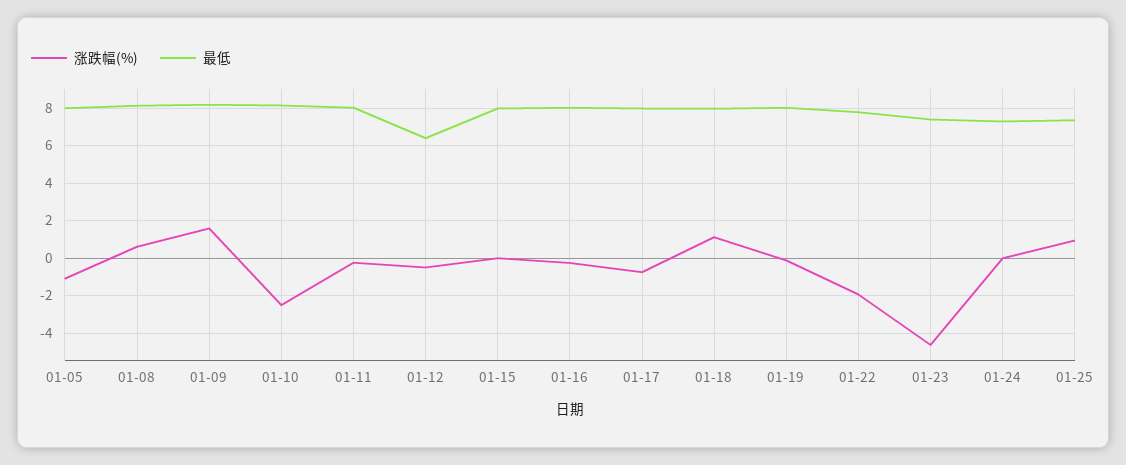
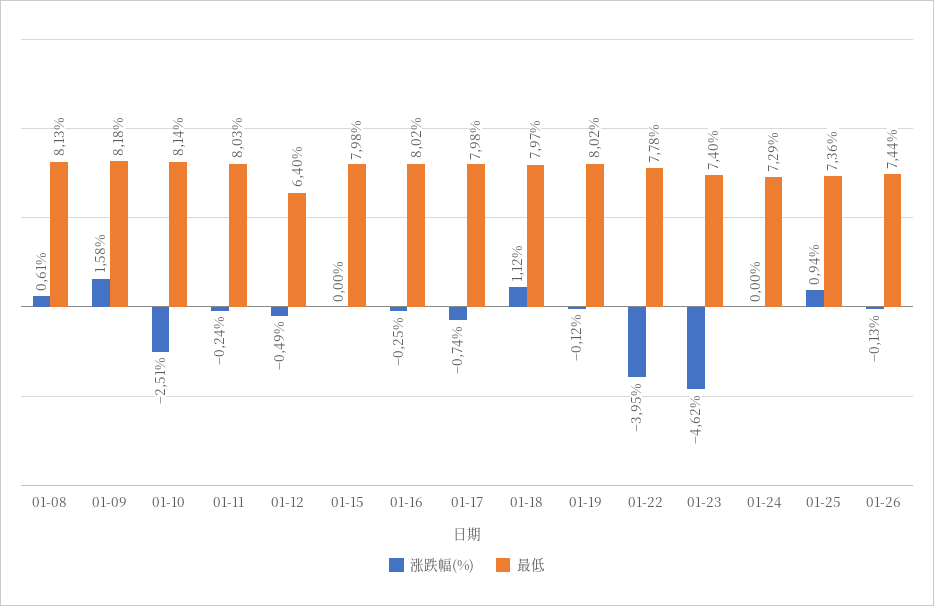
涨跌幅(%), 01-05: -1 -> none
最低, 01-05: 8 -> none
涨跌幅(%), 01-22: -2 -> -3.95
涨跌幅(%), 01-26: none -> -0.13
最低, 01-26: none -> 7.44

